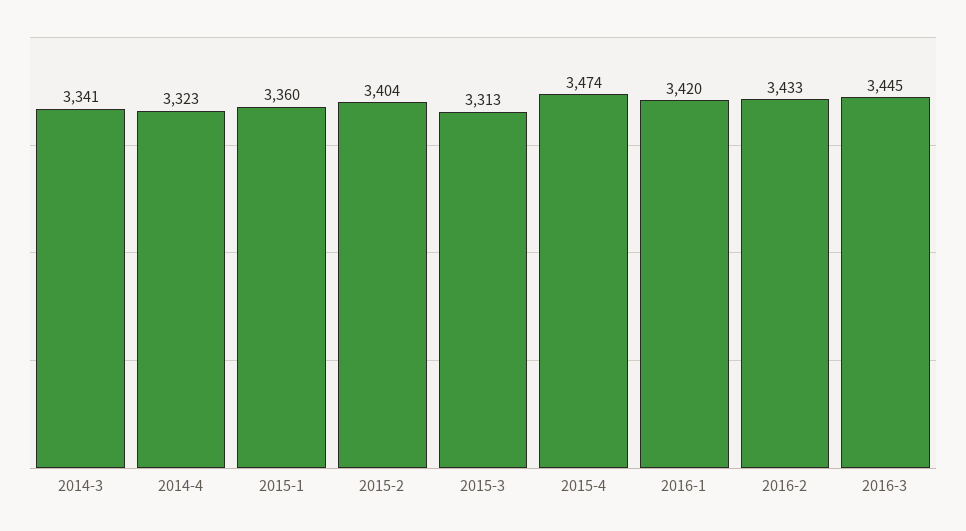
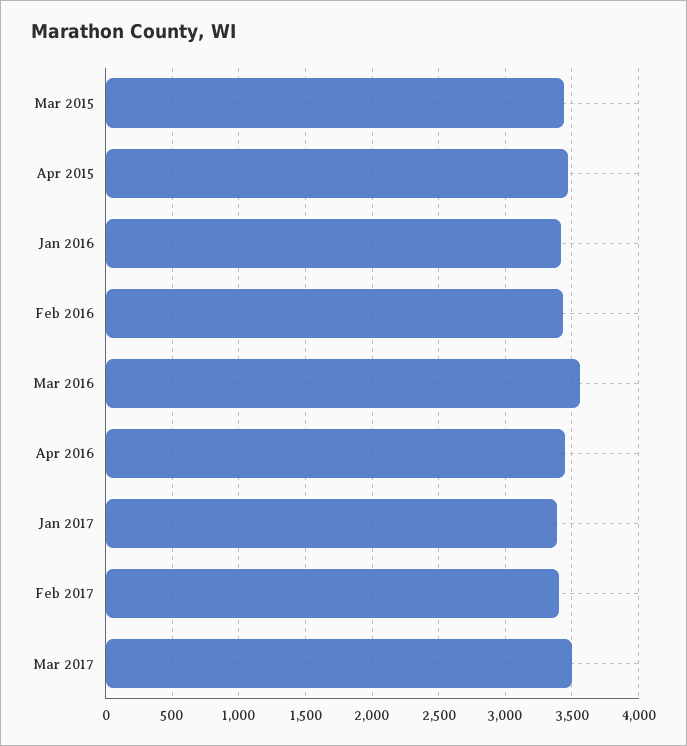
2014-3: 3341 -> none
2014-4: 3323 -> none
2015-1: 3360 -> none
2015-2: 3404 -> none
2015-3: 3313 -> 3450
2016-3: 3445 -> 3550
Apr 2016: none -> 3450
Jan 2017: none -> 3400
Feb 2017: none -> 3400
Mar 2017: none -> 3500

